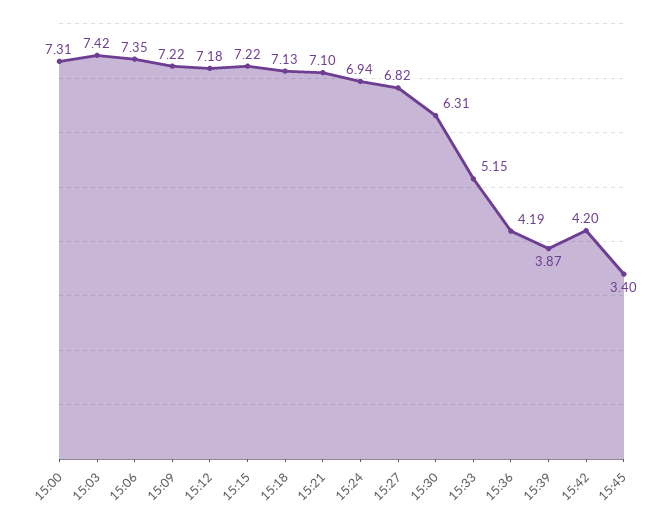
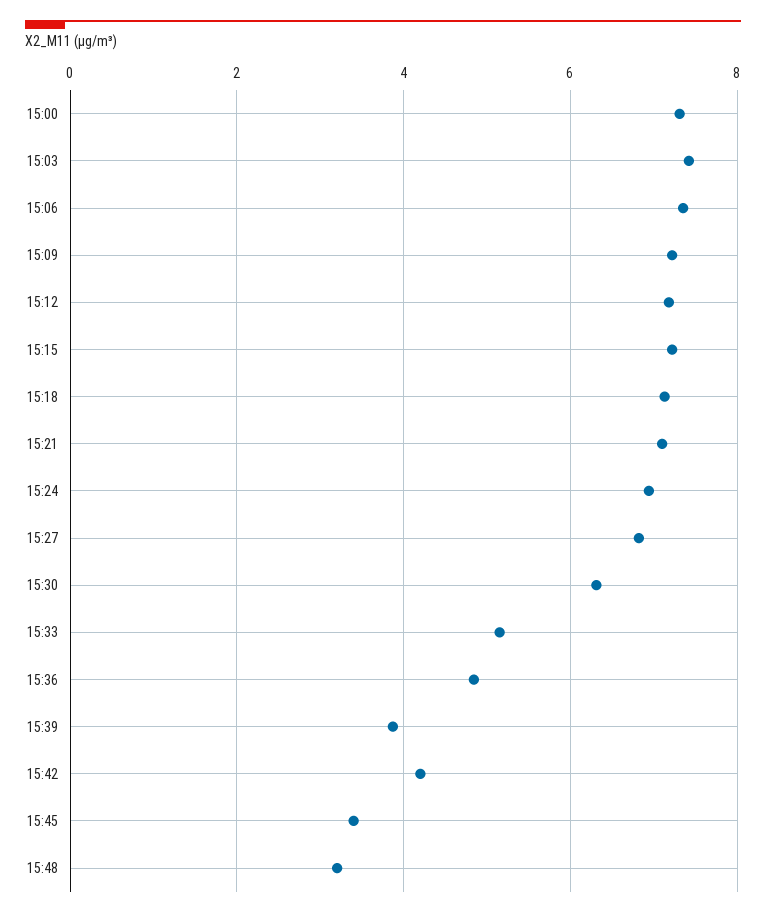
15:36: 4.19 -> 4.8
15:48: none -> 3.2

